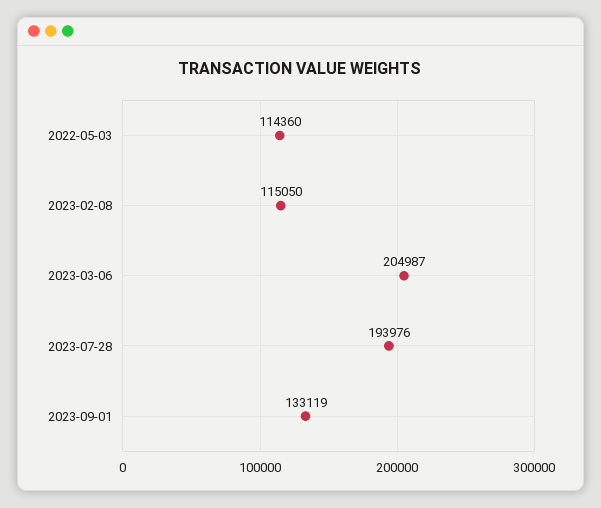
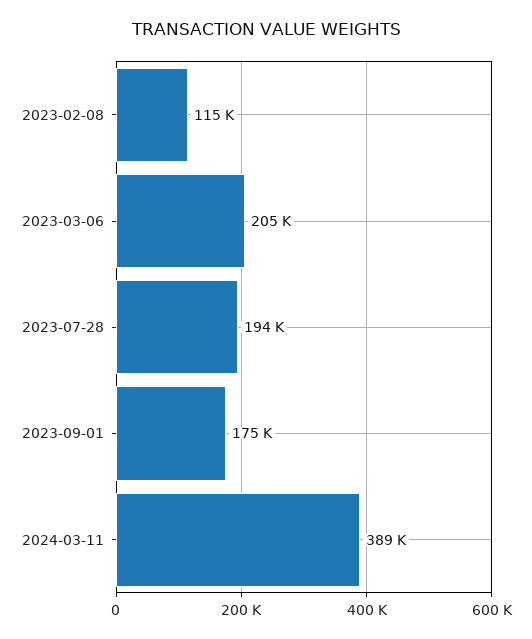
2022-05-03: 114360 -> none
2023-09-01: 133119 -> 175000
2024-03-11: none -> 389000

